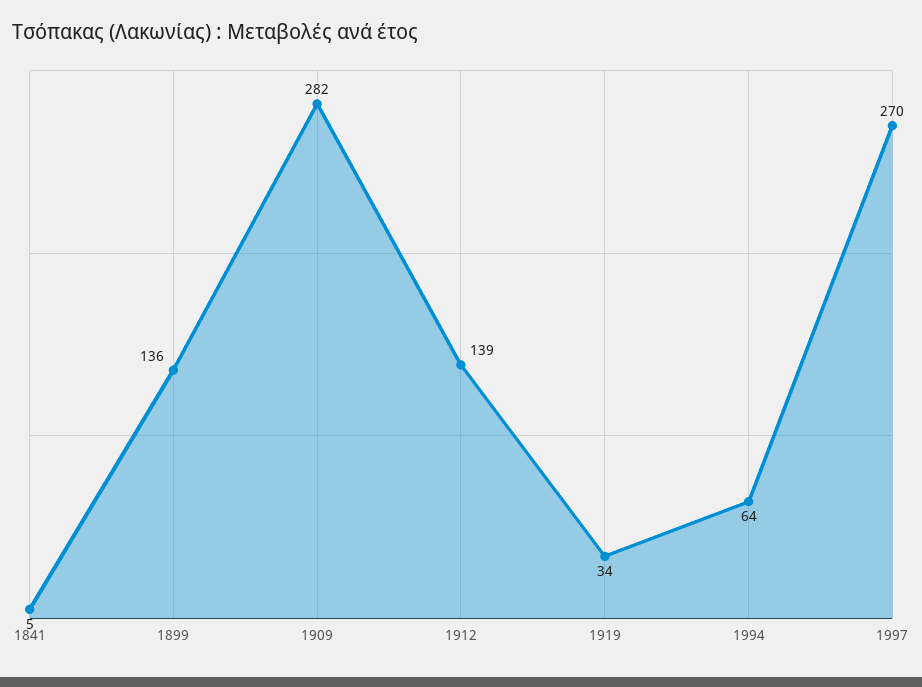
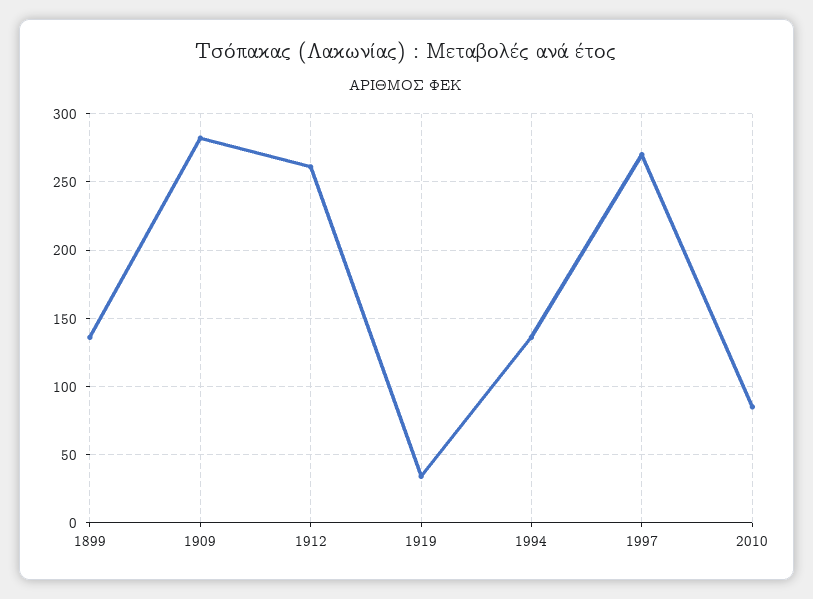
1841: 5 -> none
1912: 139 -> 260
1994: 64 -> 135
2010: none -> 85

